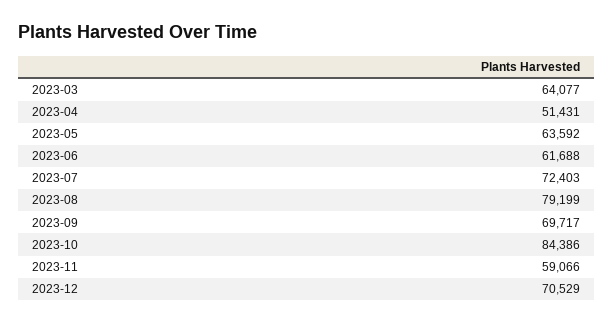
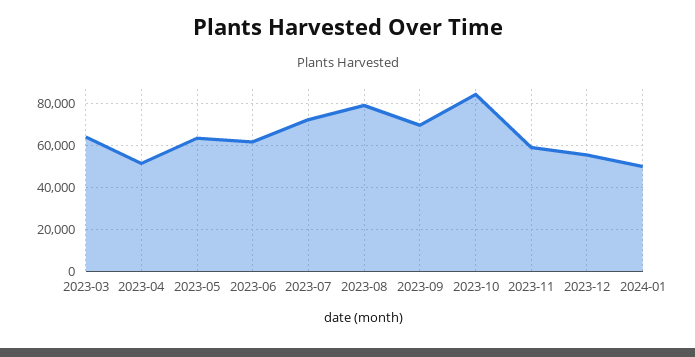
2023-12: 70529 -> 55000
2024-01: none -> 50000

